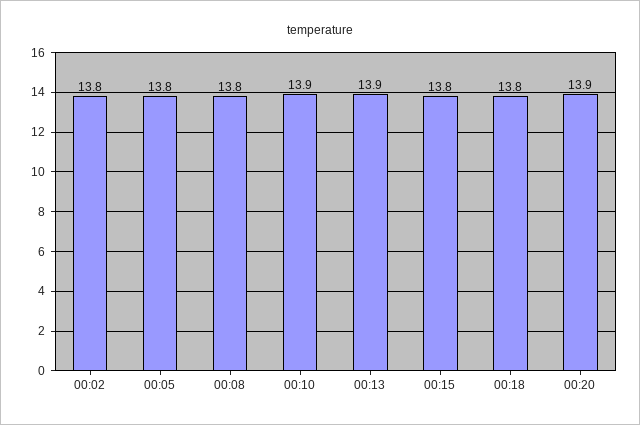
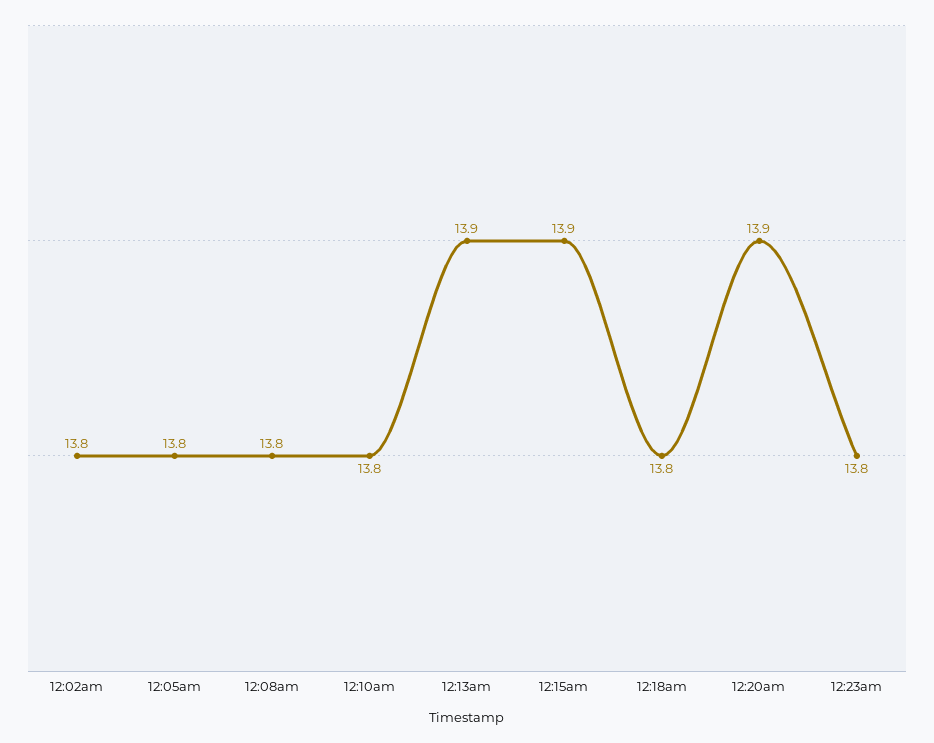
00:10: 13.9 -> 13.8
00:15: 13.8 -> 13.9
12:23am: none -> 13.8

